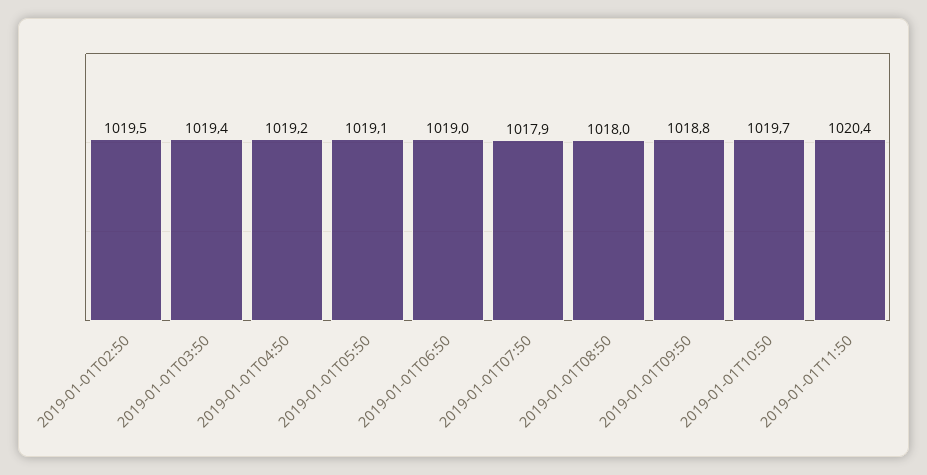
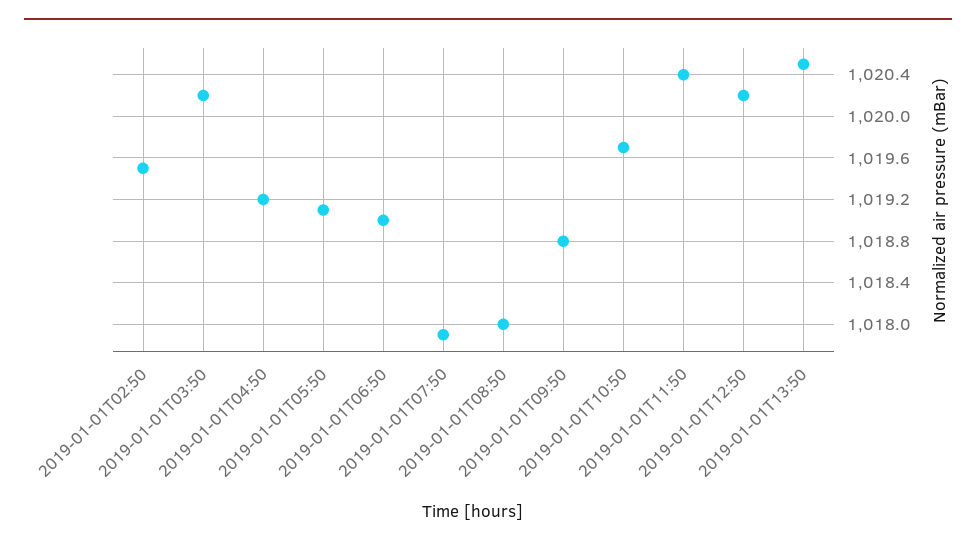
2019-01-01T03:50: 1019.4 -> 1020.2
2019-01-01T12:50: none -> 1020.2
2019-01-01T13:50: none -> 1020.5

